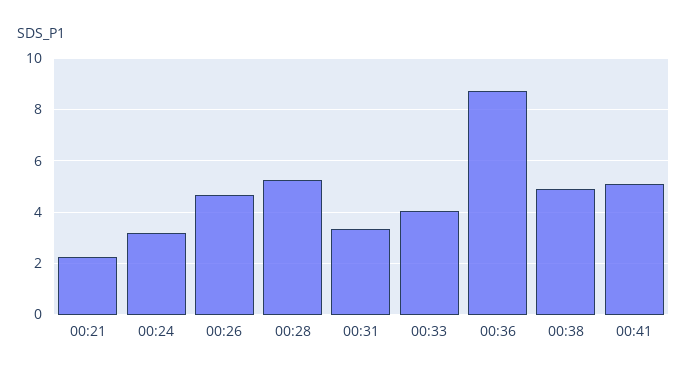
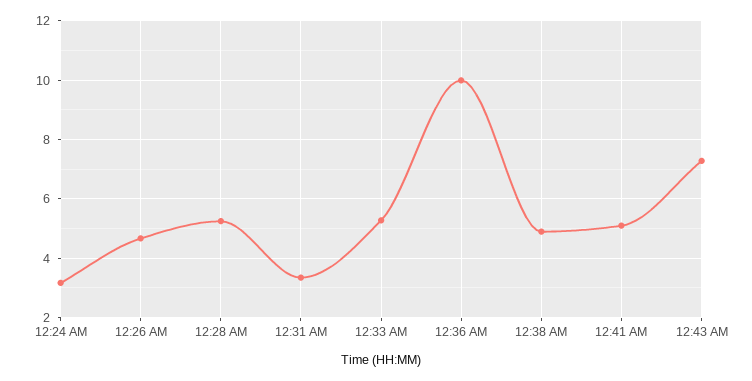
00:21: 2.25 -> none
00:33: 4 -> 5.25
00:36: 8.75 -> 10
12:43 AM: none -> 7.25

